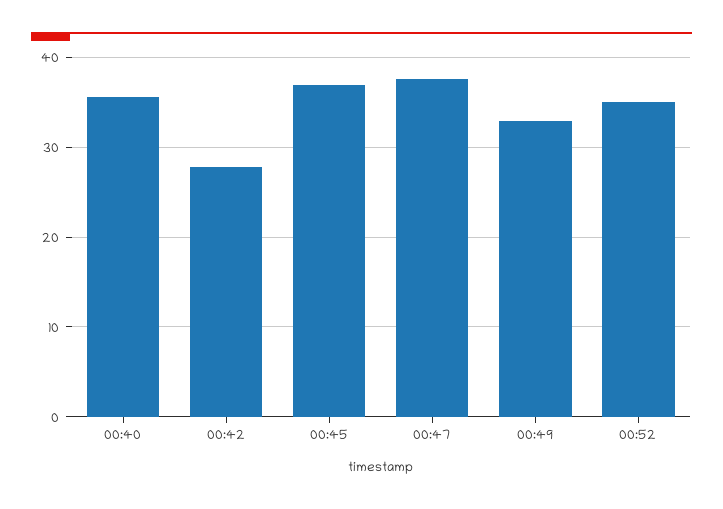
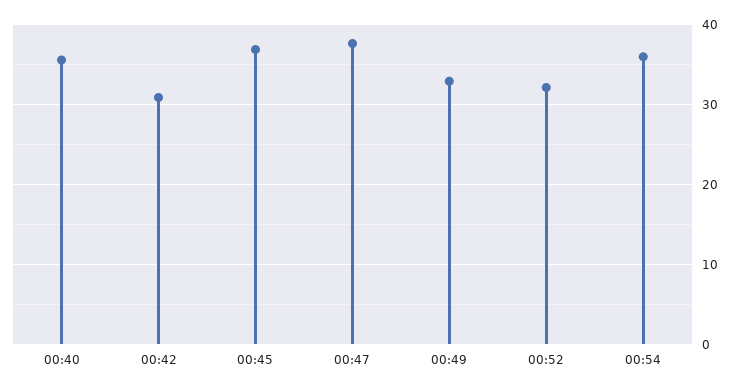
00:42: 28 -> 31
00:52: 35 -> 32
00:54: none -> 36

